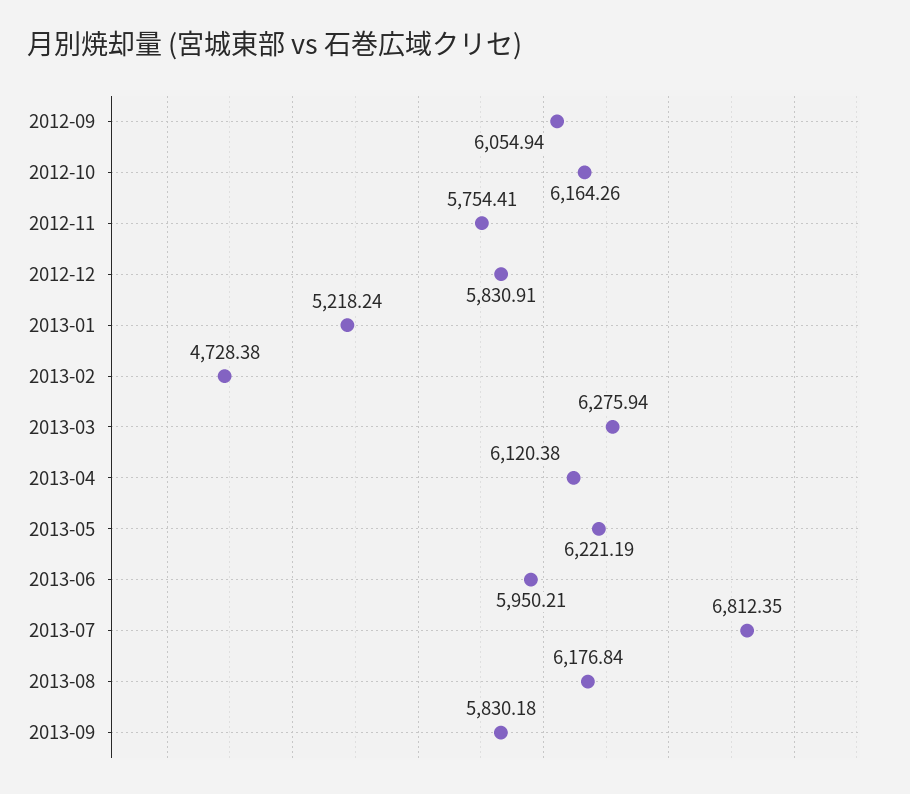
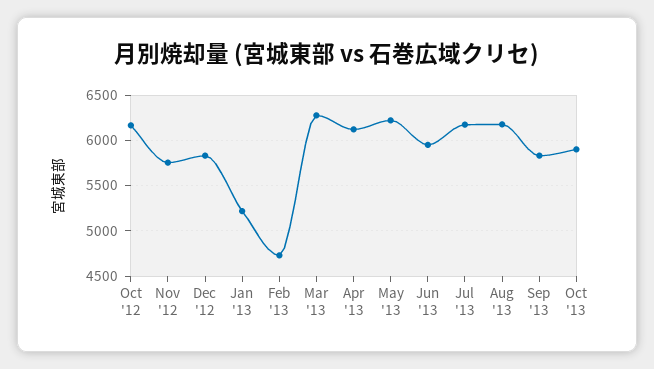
2012-09: 6054.94 -> none
2013-07: 6812.35 -> 6200
Oct '13: none -> 5900

